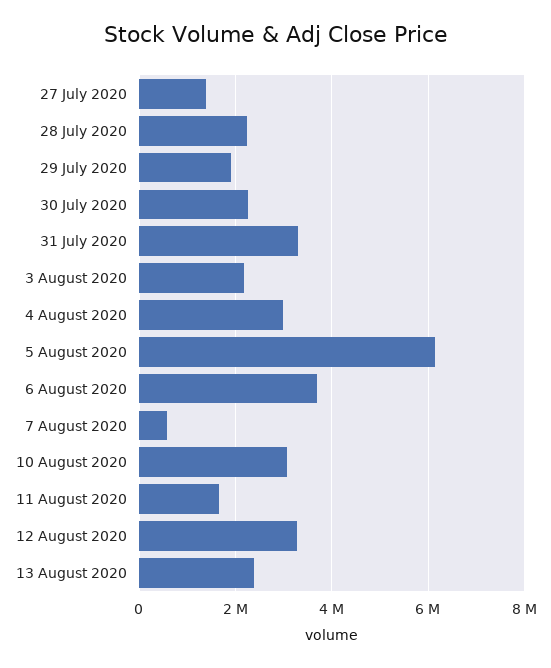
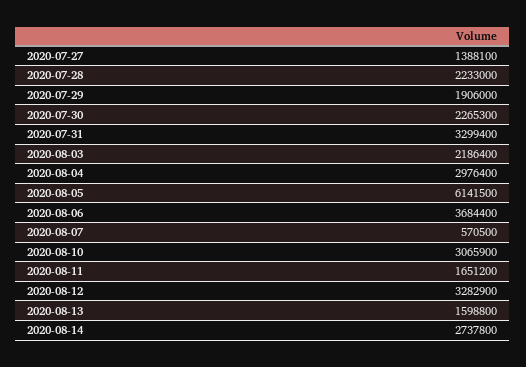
13 August 2020: 2400000 -> 1598800
2020-08-14: none -> 2737800

